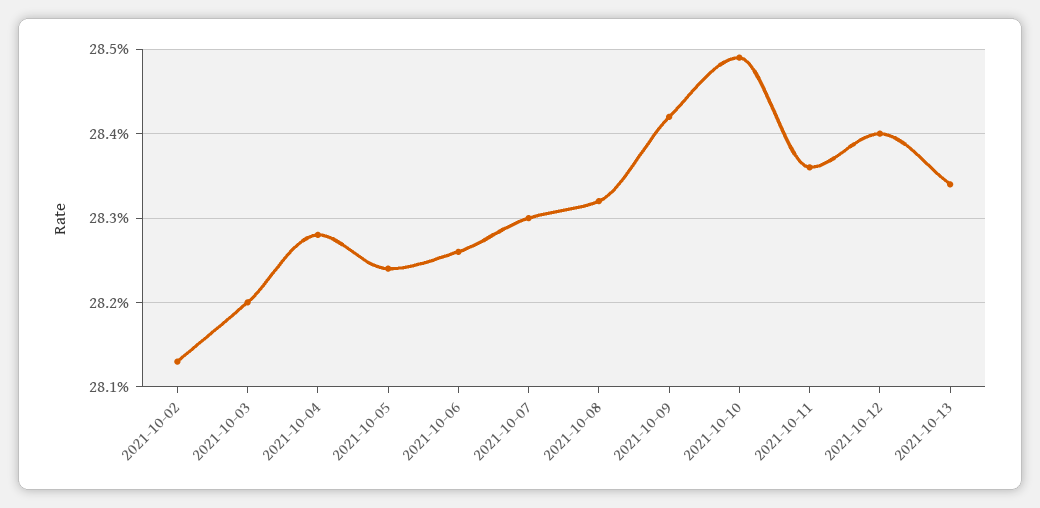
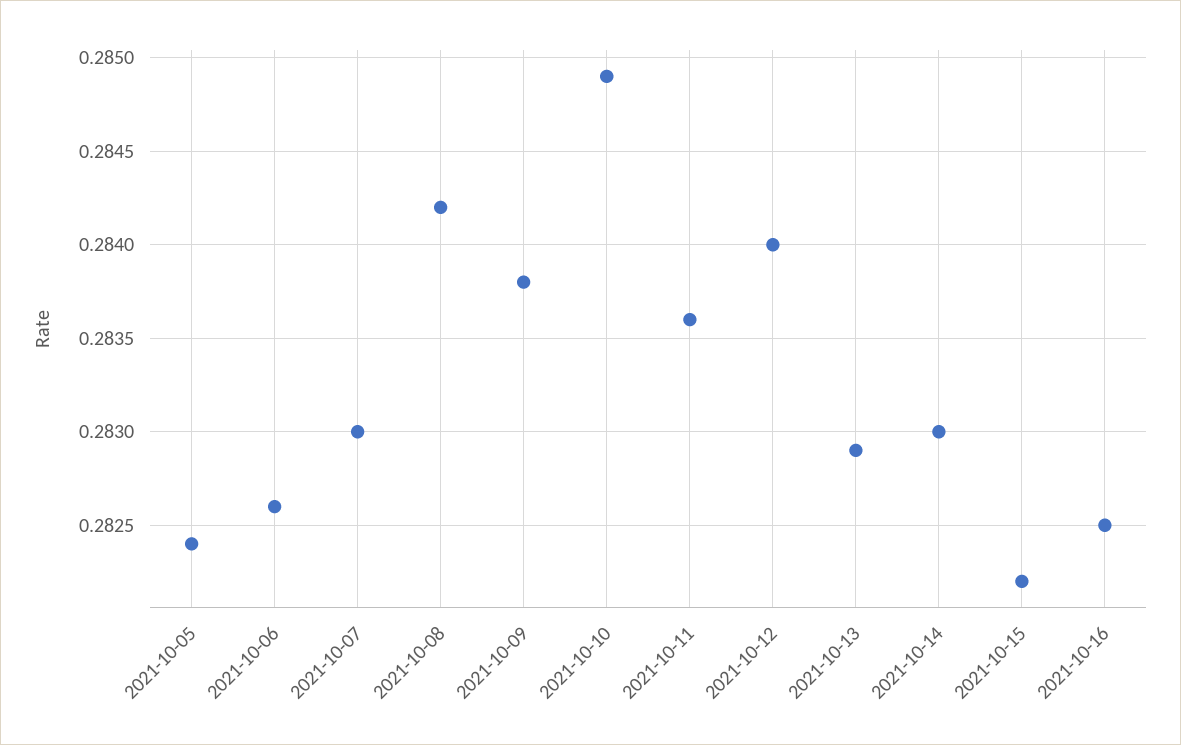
2021-10-02: 0.2813 -> none
2021-10-03: 0.282 -> none
2021-10-04: 0.2828 -> none
2021-10-08: 0.2832 -> 0.2842
2021-10-09: 0.2842 -> 0.2838
2021-10-13: 0.2834 -> 0.2829
2021-10-14: none -> 0.283
2021-10-15: none -> 0.2822
2021-10-16: none -> 0.2825

